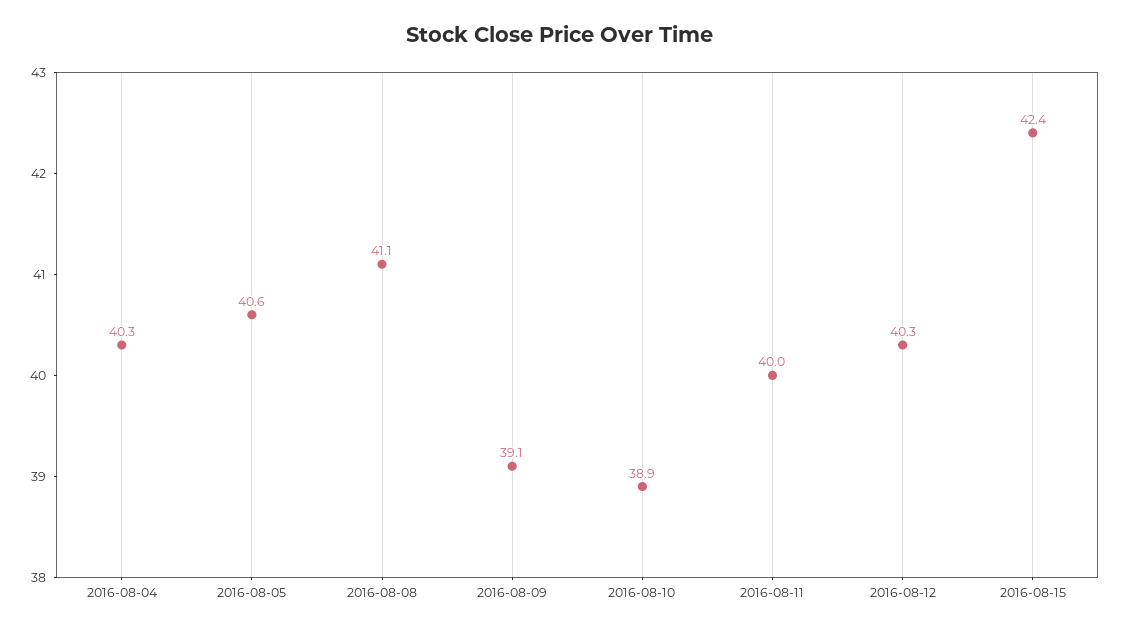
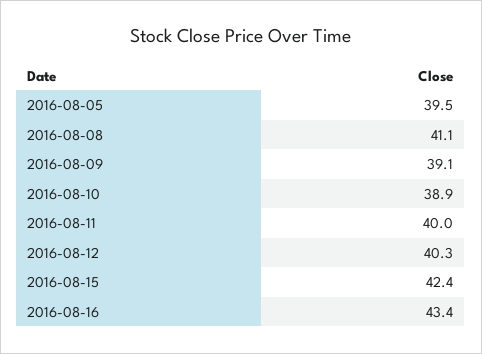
2016-08-04: 40.3 -> none
2016-08-05: 40.6 -> 39.5
2016-08-16: none -> 43.4

